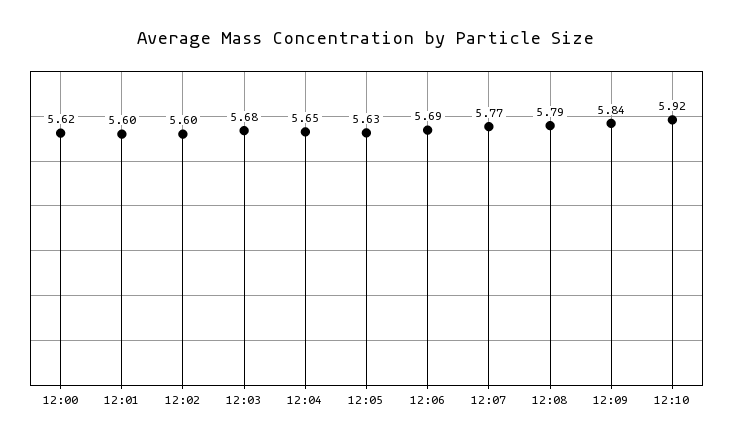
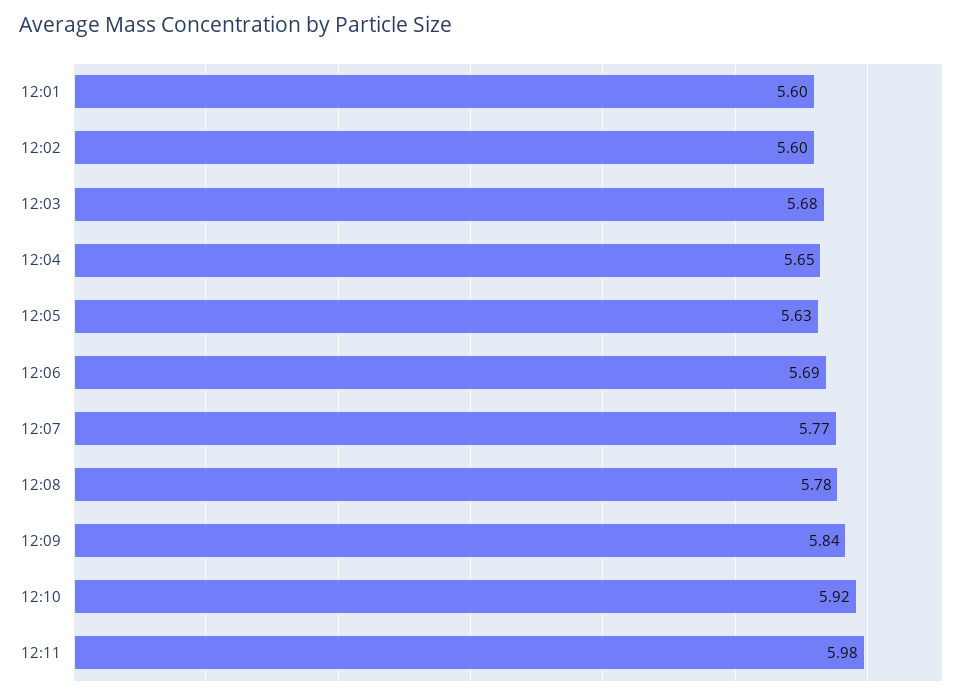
12:00: 5.62 -> none
12:08: 5.79 -> 5.78
12:11: none -> 5.98

